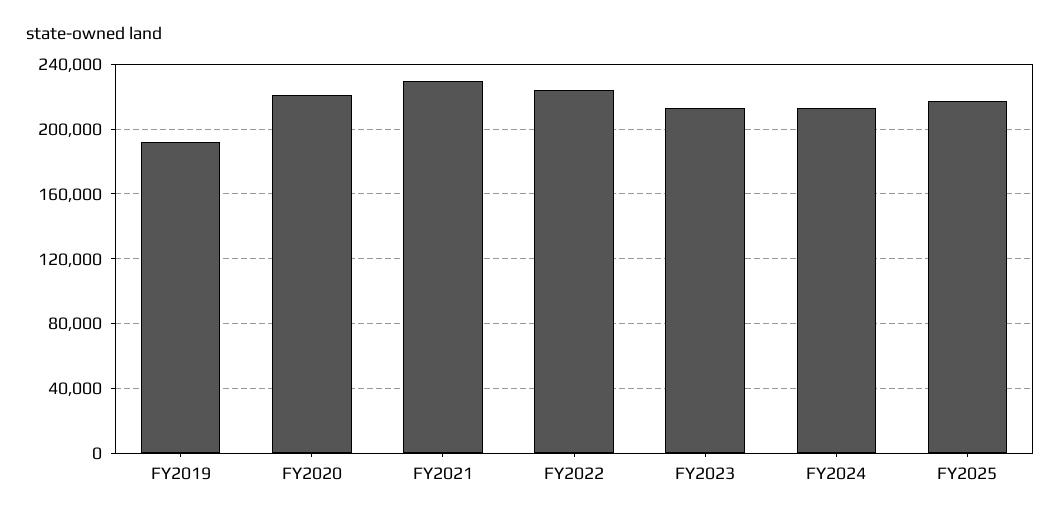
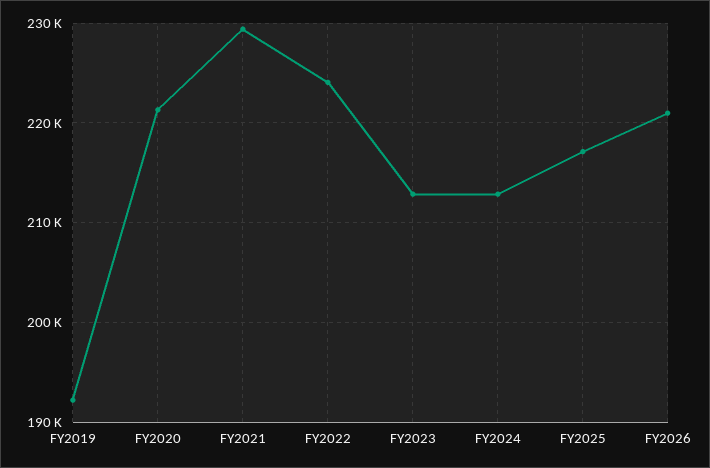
FY2026: none -> 221000

